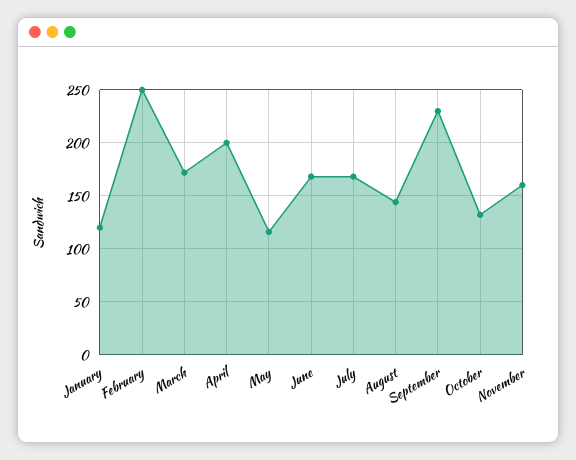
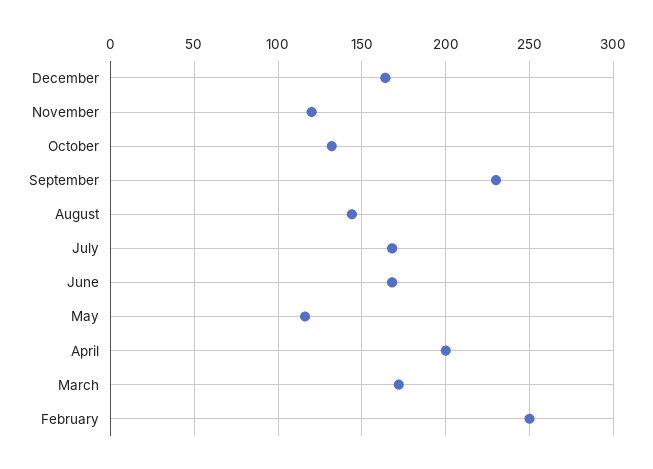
January: 120 -> none
November: 160 -> 120
December: none -> 165

